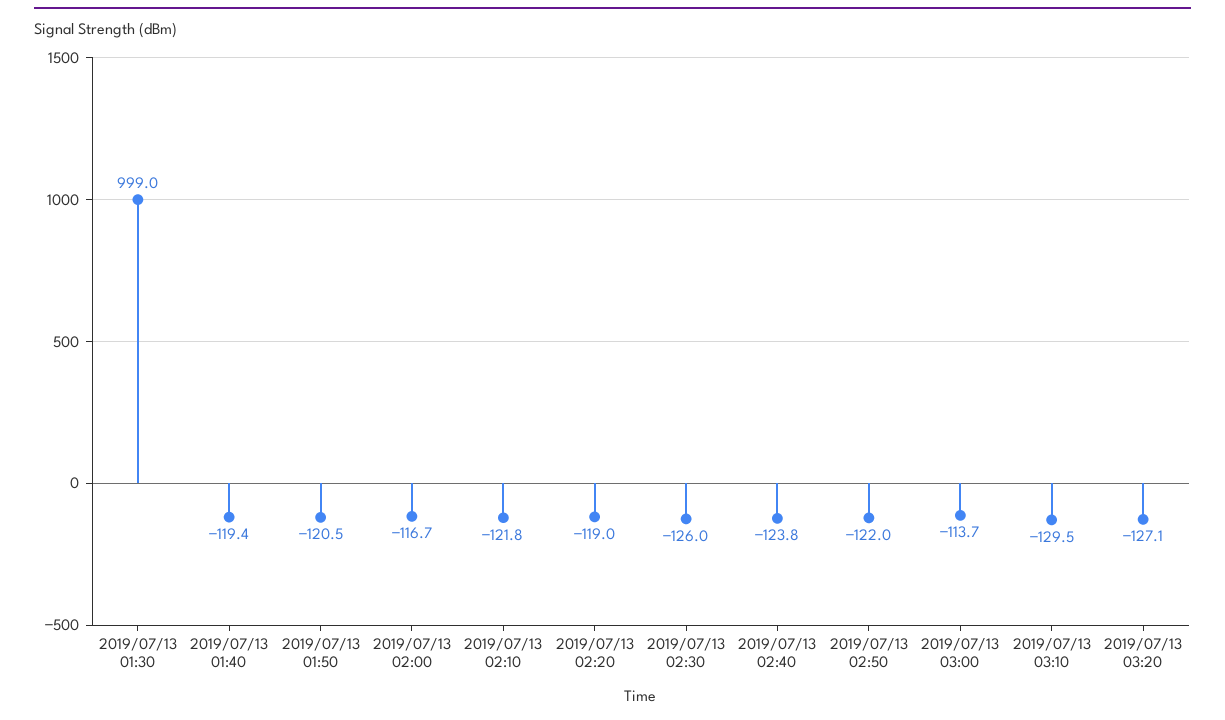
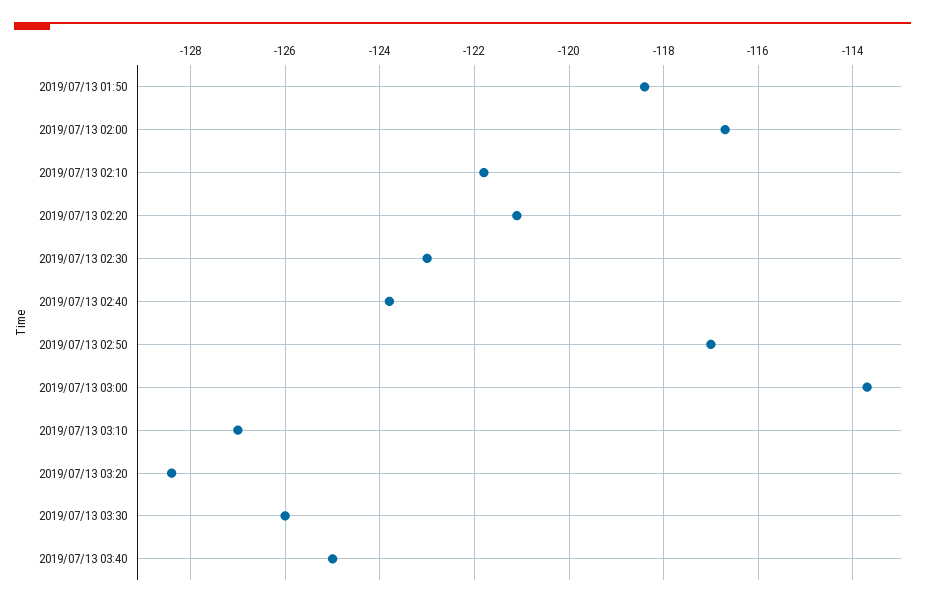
2019/07/13 01:30: 999 -> none
2019/07/13 01:40: -119.4 -> none
2019/07/13 01:50: -120.5 -> -118.5
2019/07/13 02:20: -119 -> -121
2019/07/13 02:30: -126 -> -123
2019/07/13 02:50: -122 -> -117
2019/07/13 03:10: -129.5 -> -127
2019/07/13 03:20: -127.1 -> -128.5
2019/07/13 03:30: none -> -126
2019/07/13 03:40: none -> -125

